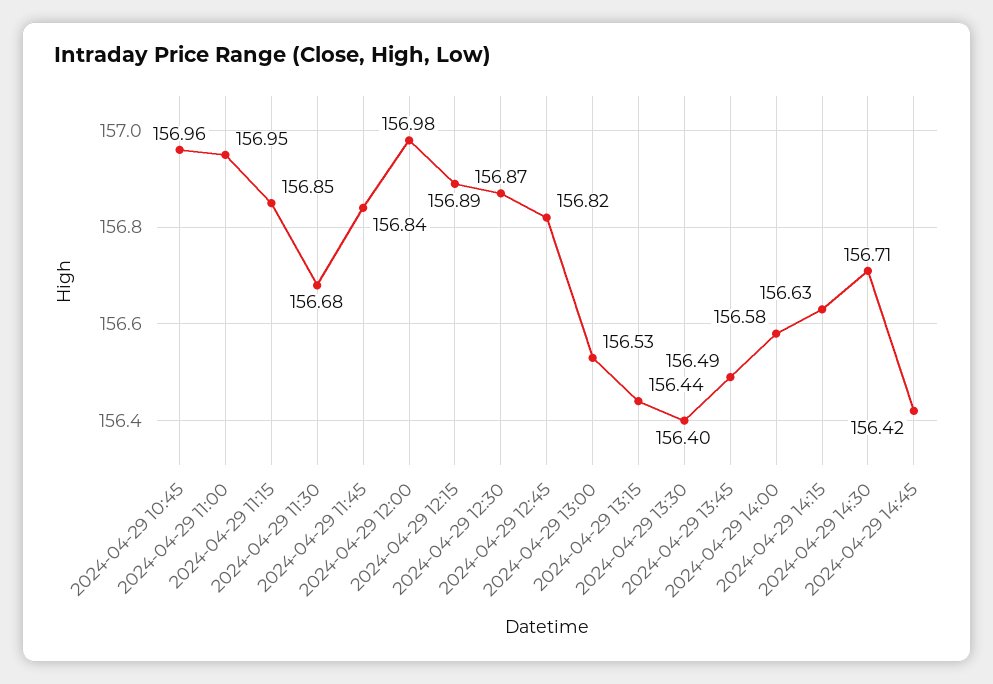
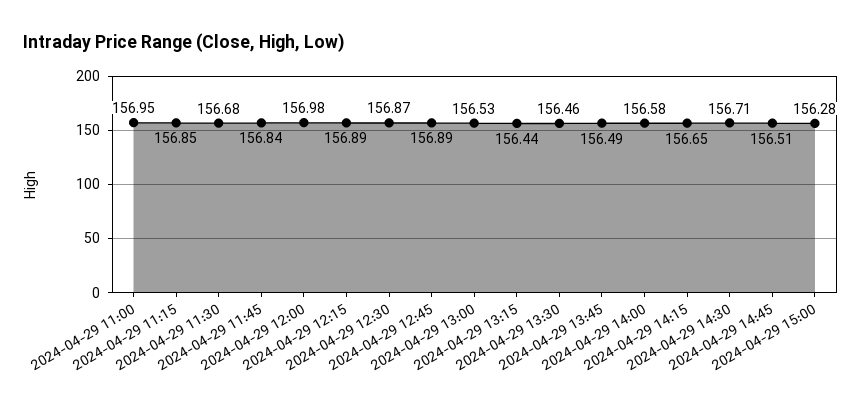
2024-04-29 10:45: 156.96 -> none
2024-04-29 12:45: 156.82 -> 156.89
2024-04-29 13:30: 156.4 -> 156.46
2024-04-29 14:15: 156.63 -> 156.65
2024-04-29 14:45: 156.42 -> 156.51
2024-04-29 15:00: none -> 156.28

